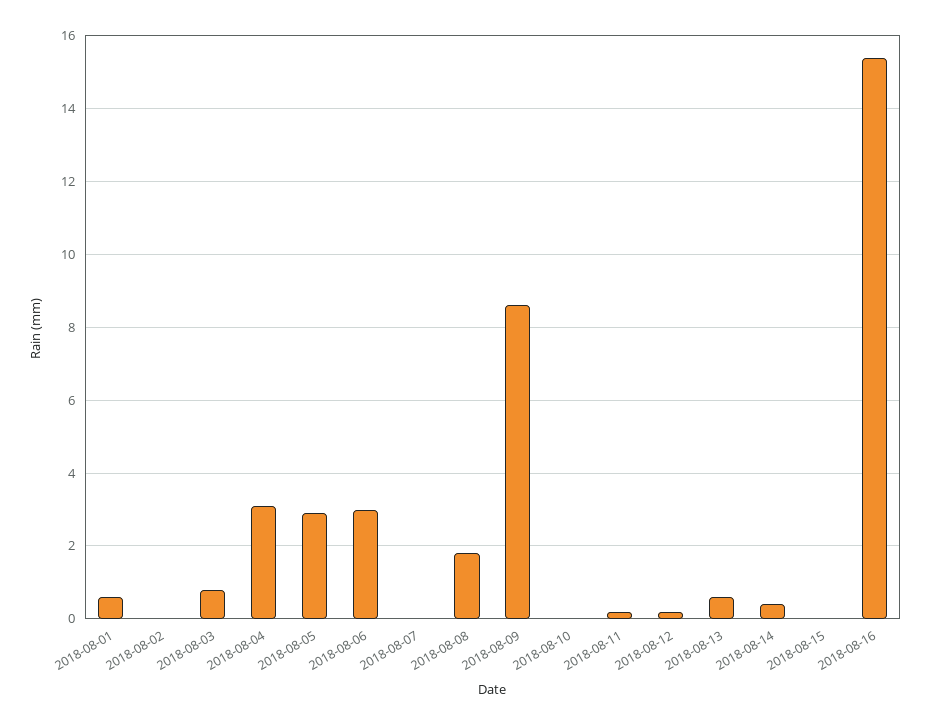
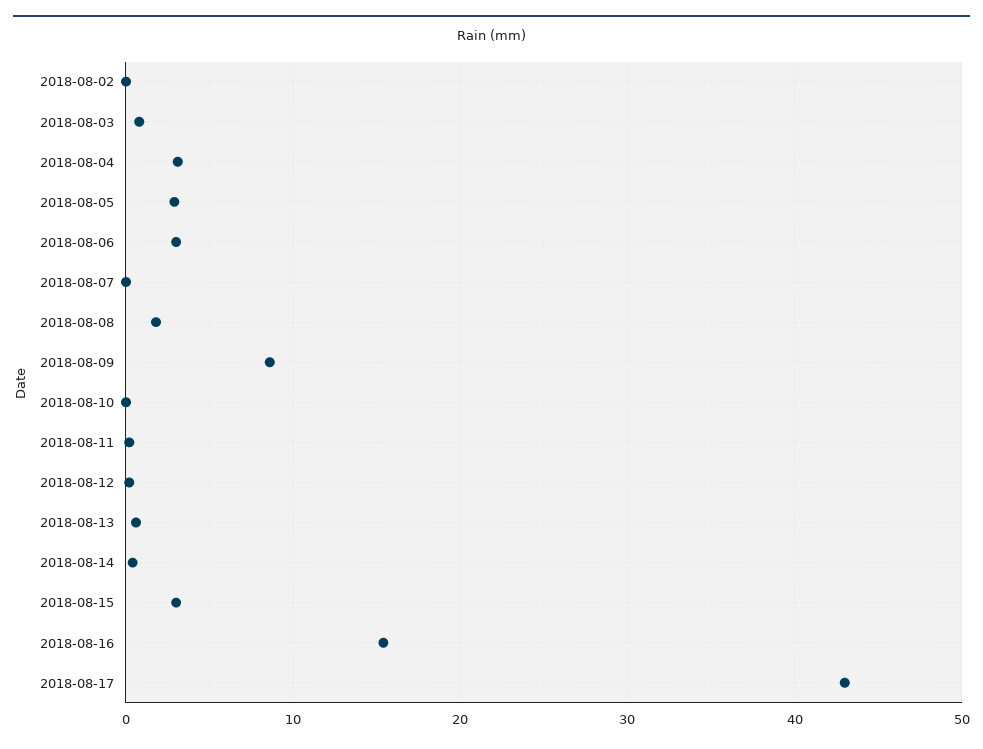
2018-08-01: 0.5 -> none
2018-08-15: 0 -> 3
2018-08-17: none -> 43

